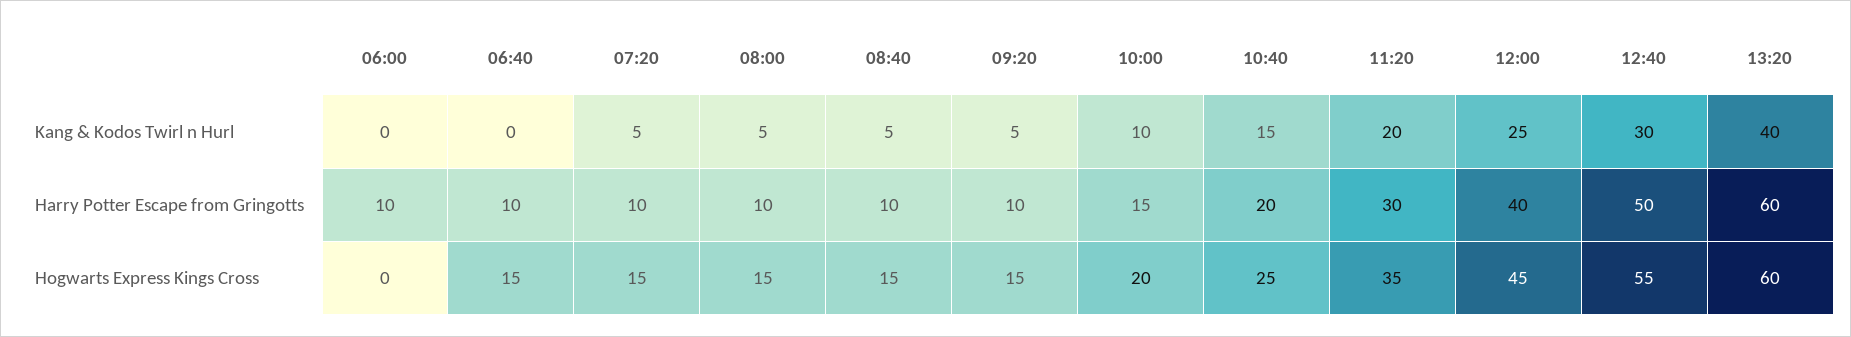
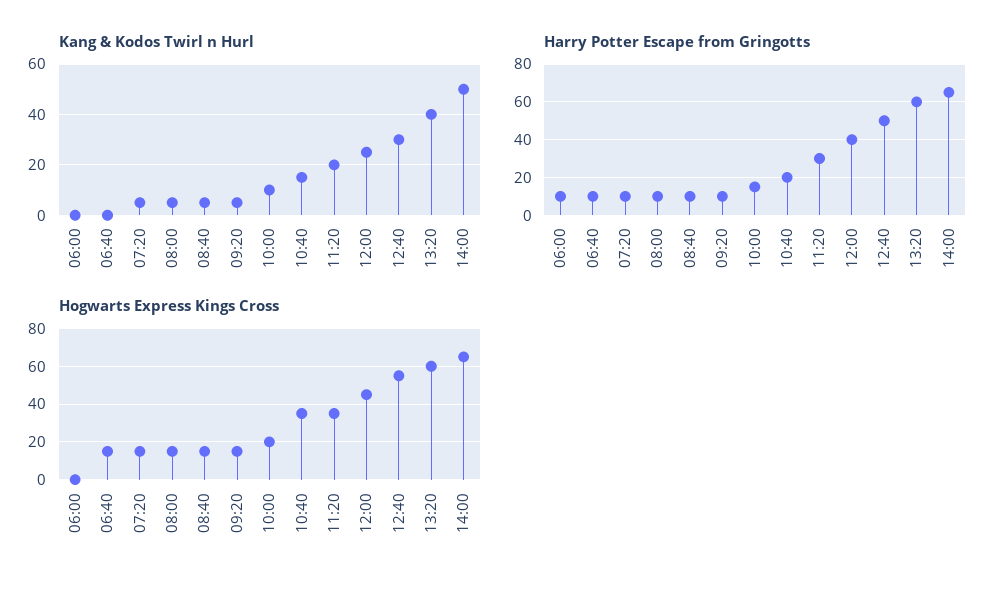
Hogwarts Express Kings Cross, 10:40: 25 -> 35
Kang & Kodos Twirl n Hurl, 14:00: none -> 50
Harry Potter Escape from Gringotts, 14:00: none -> 65
Hogwarts Express Kings Cross, 14:00: none -> 65

